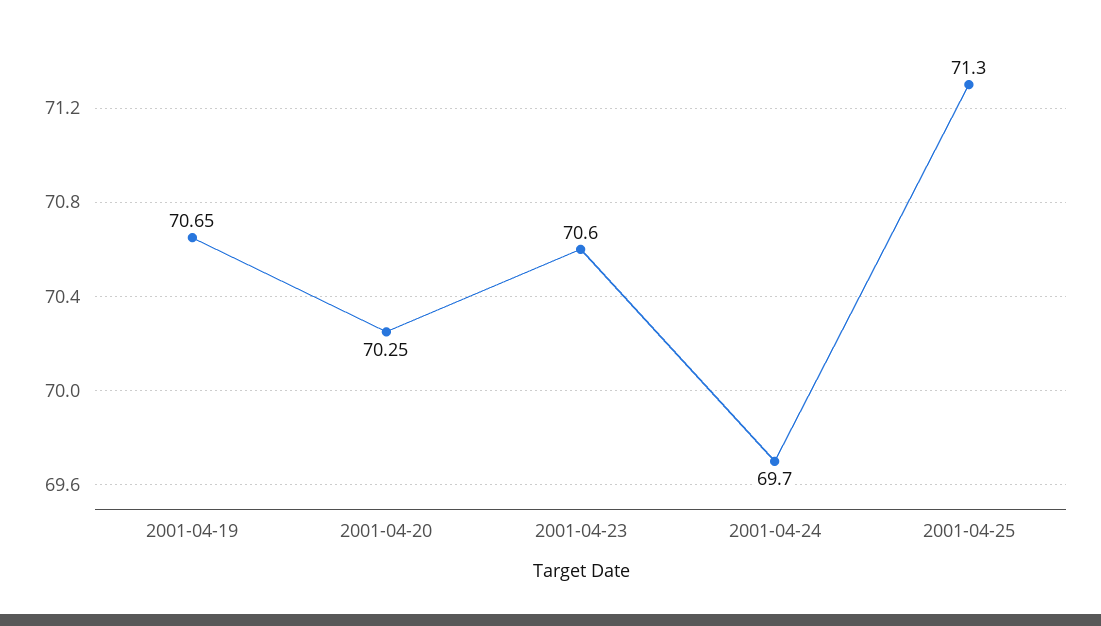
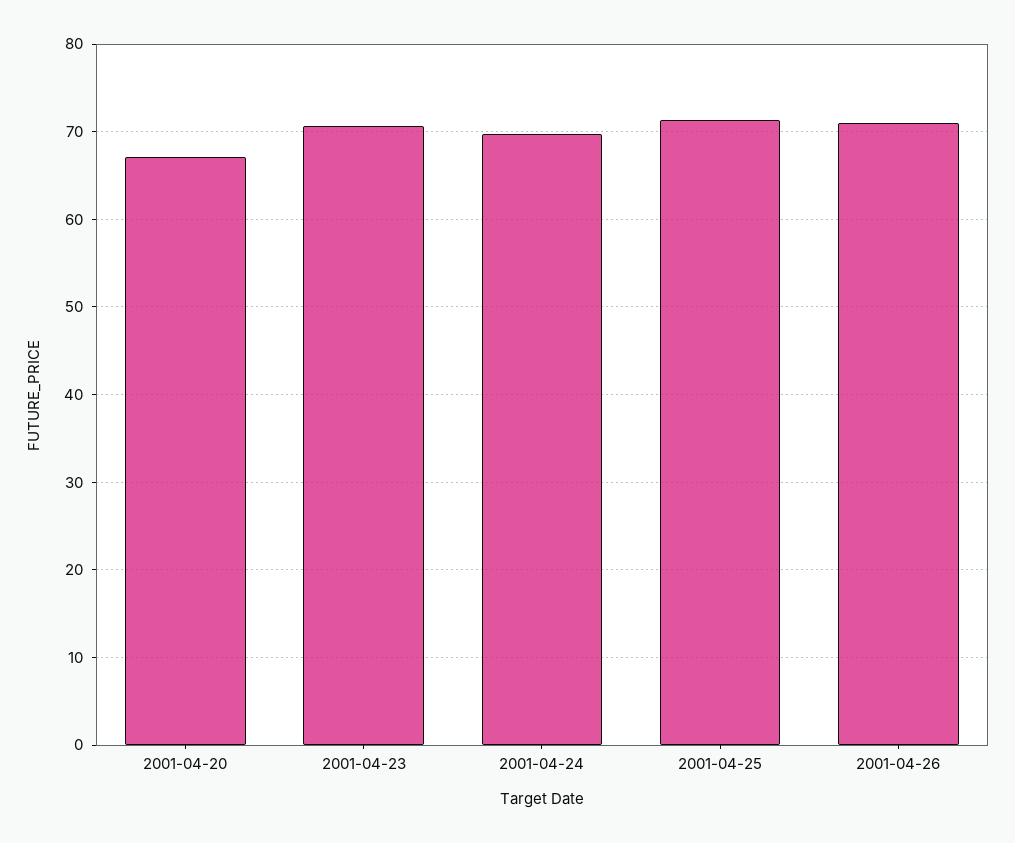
2001-04-19: 70.65 -> none
2001-04-20: 70.25 -> 67
2001-04-26: none -> 71

